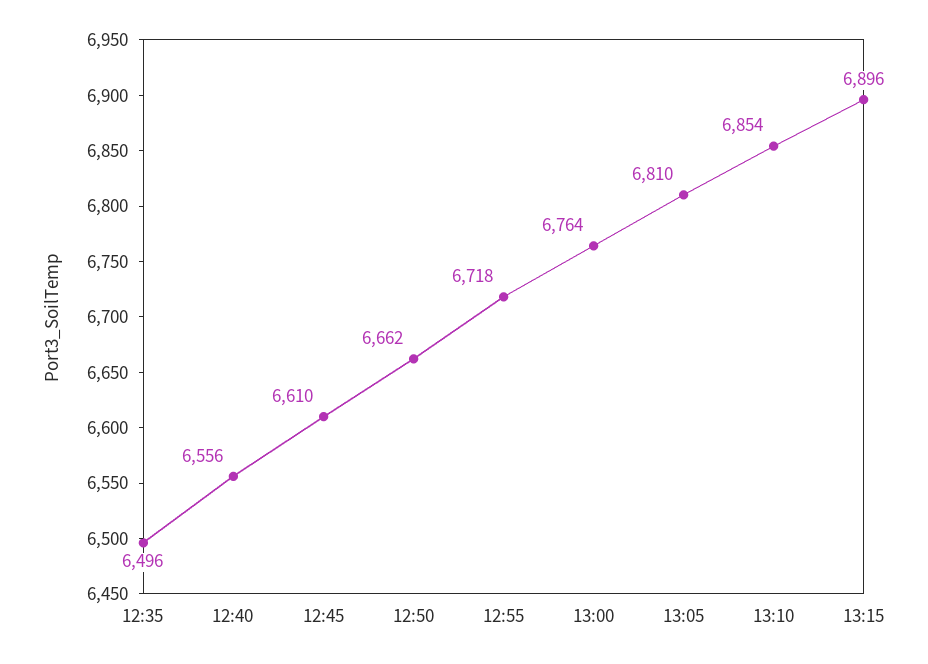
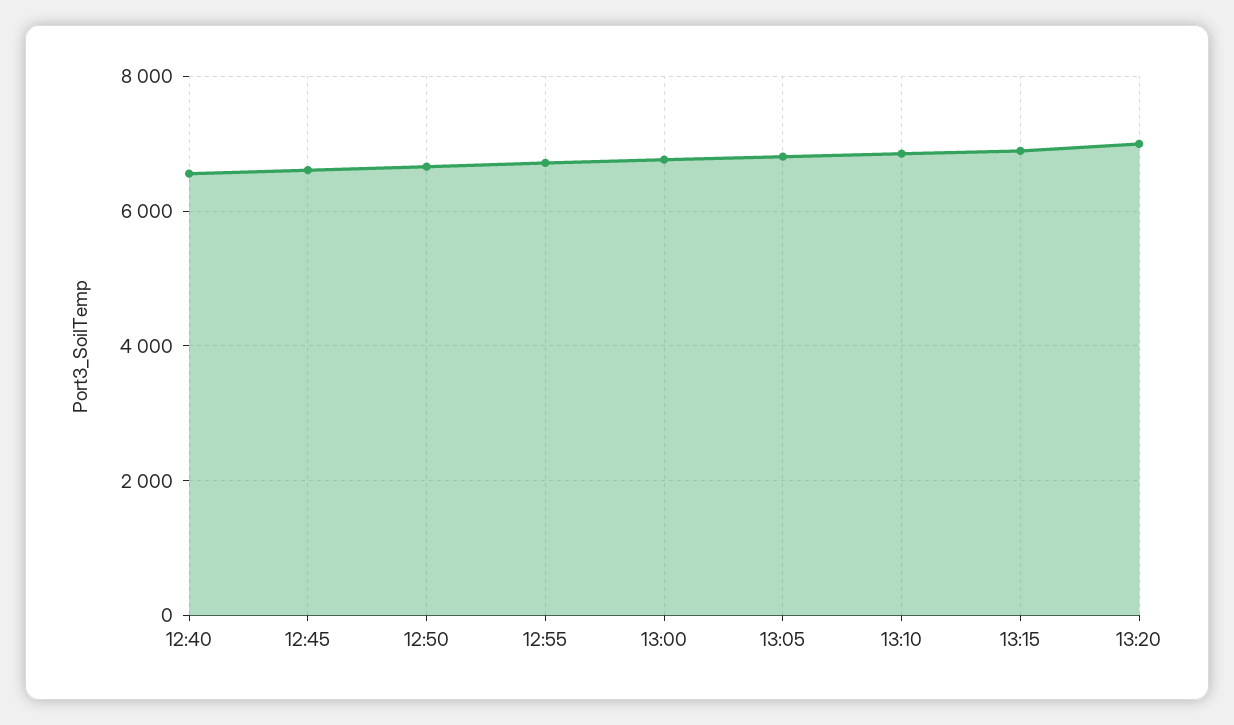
12:35: 6496 -> none
13:20: none -> 7000

